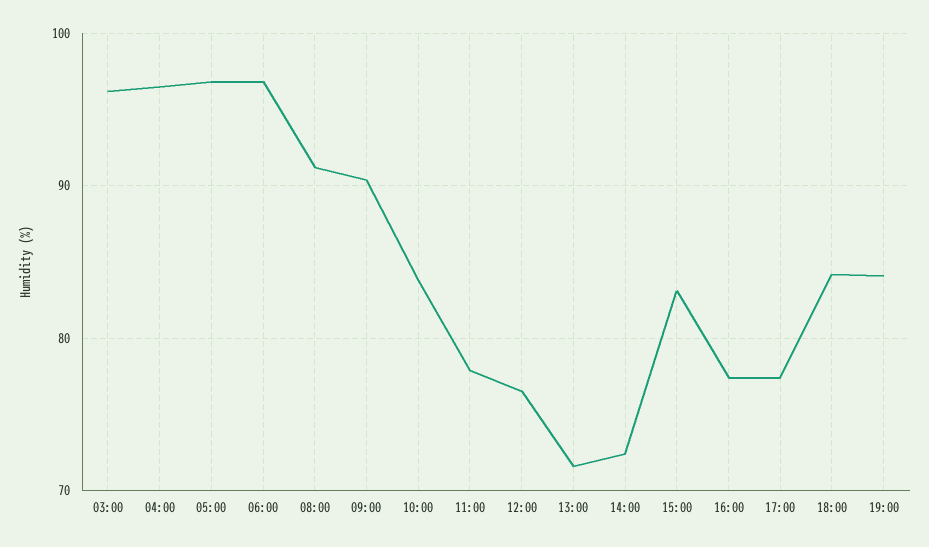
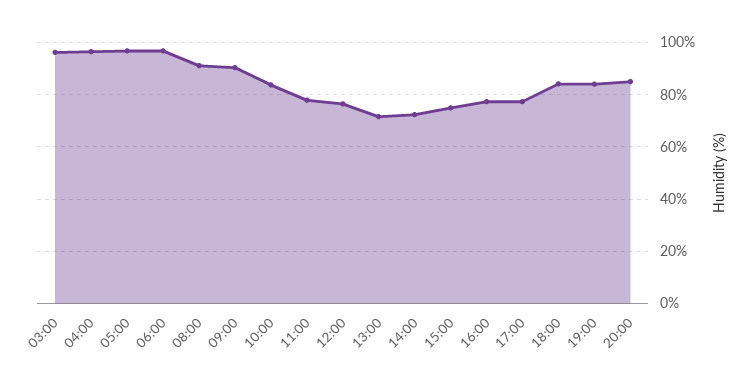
15:00: 83 -> 75
20:00: none -> 85

